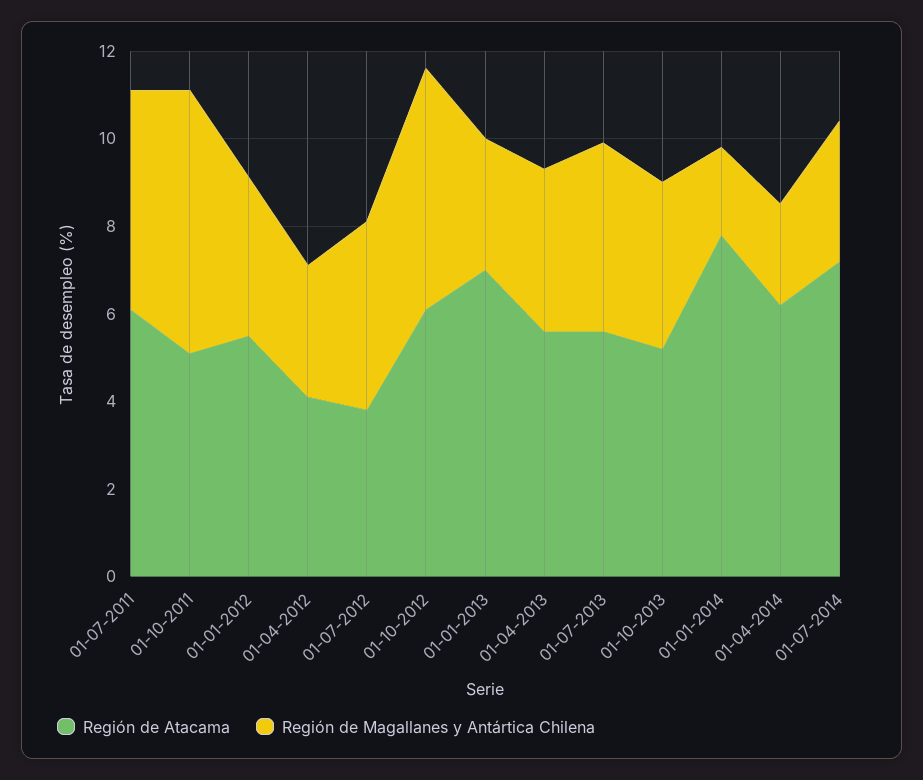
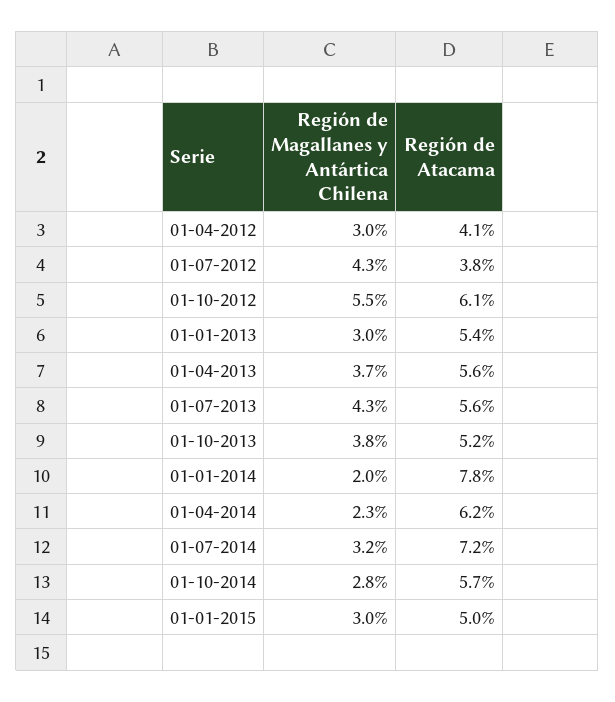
Región de Atacama, 01-07-2011: 6 -> none
Región de Magallanes y Antártica Chilena, 01-07-2011: 5 -> none
Región de Atacama, 01-10-2011: 5 -> none
Región de Magallanes y Antártica Chilena, 01-10-2011: 6 -> none
Región de Atacama, 01-01-2012: 5.5 -> none
Región de Magallanes y Antártica Chilena, 01-01-2012: 3.5 -> none
Región de Atacama, 01-01-2013: 7 -> 5.4
Región de Magallanes y Antártica Chilena, 01-10-2014: none -> 2.8
Región de Atacama, 01-10-2014: none -> 5.7
Región de Magallanes y Antártica Chilena, 01-01-2015: none -> 3
Región de Atacama, 01-01-2015: none -> 5

